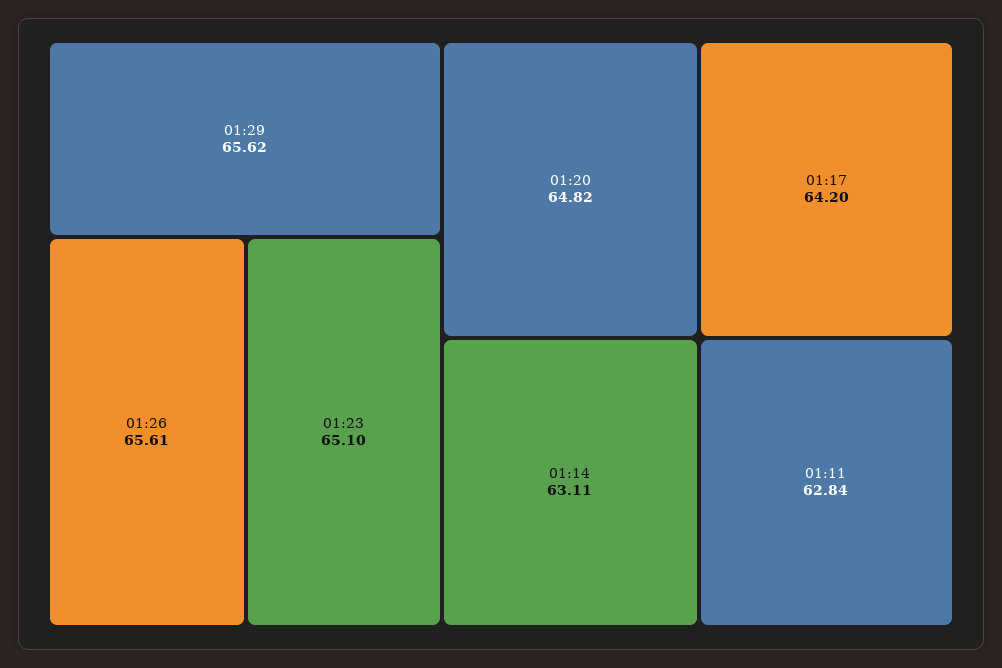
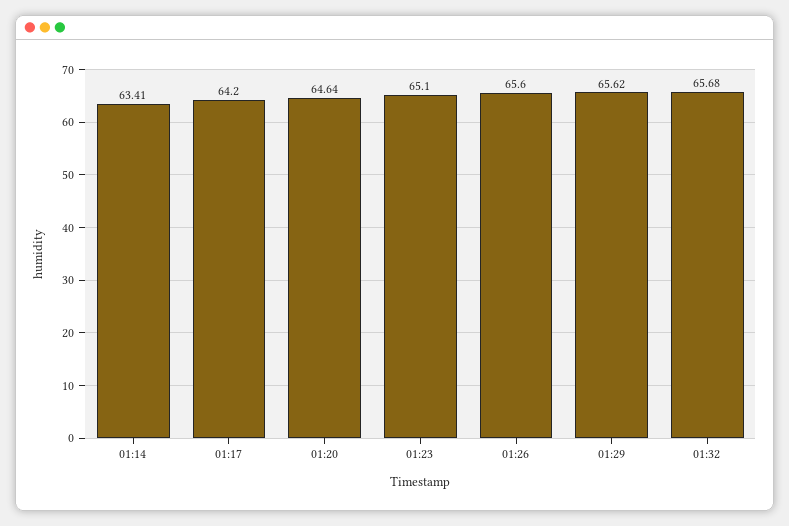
01:26: 65.61 -> 65.6
01:20: 64.82 -> 64.64
01:14: 63.11 -> 63.41
01:11: 62.84 -> none
01:32: none -> 65.68

